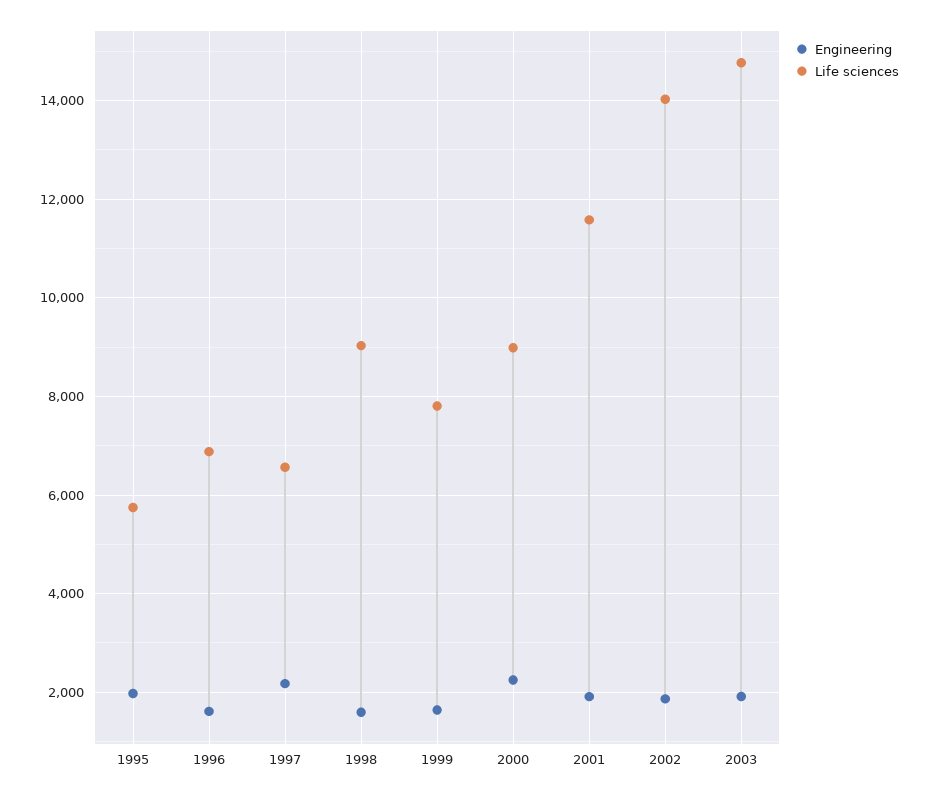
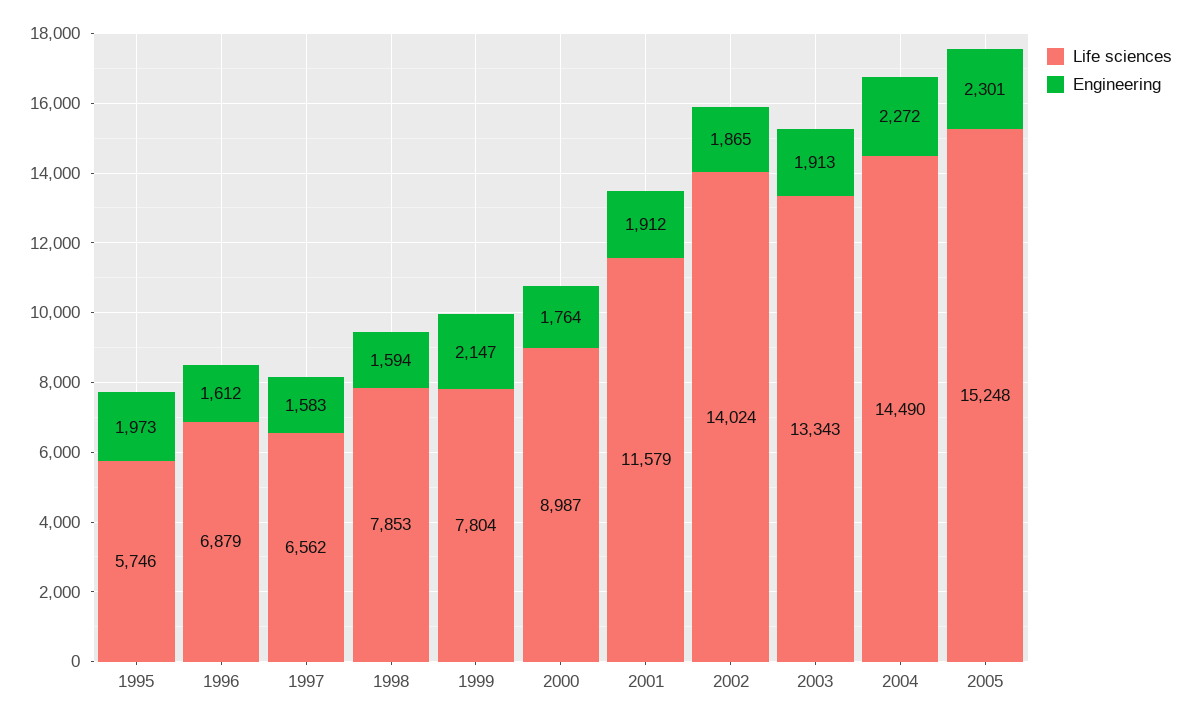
Engineering, 1997: 2200 -> 1583
Life sciences, 1998: 9000 -> 7853
Engineering, 1999: 1600 -> 2147
Engineering, 2000: 2200 -> 1764
Life sciences, 2003: 14800 -> 13343
Life sciences, 2004: none -> 14490
Engineering, 2004: none -> 2272
Life sciences, 2005: none -> 15248
Engineering, 2005: none -> 2301

